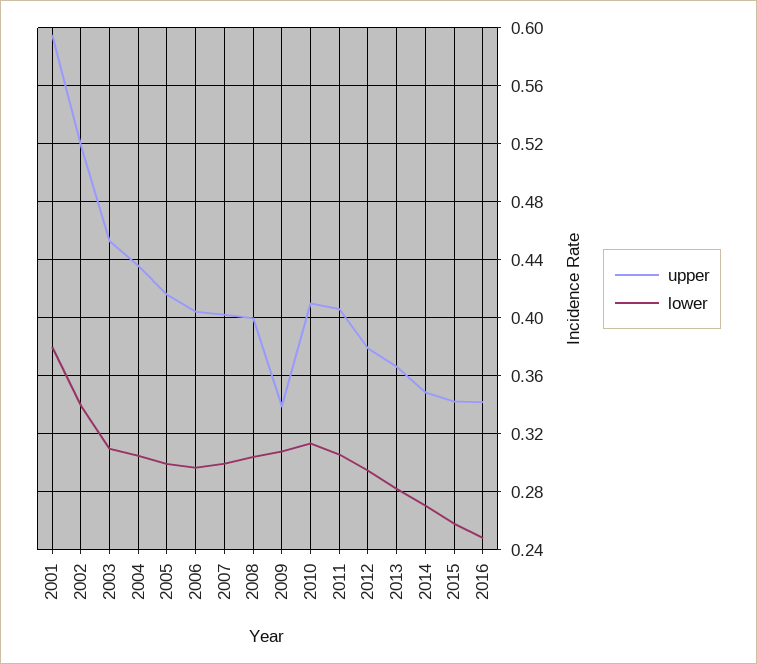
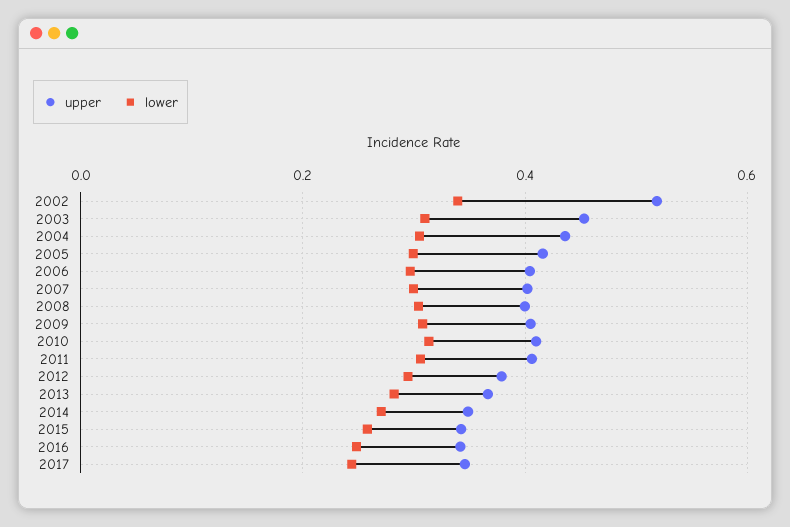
upper, 2001: 0.595 -> none
lower, 2001: 0.38 -> none
upper, 2009: 0.34 -> 0.4
upper, 2017: none -> 0.34
lower, 2017: none -> 0.24

